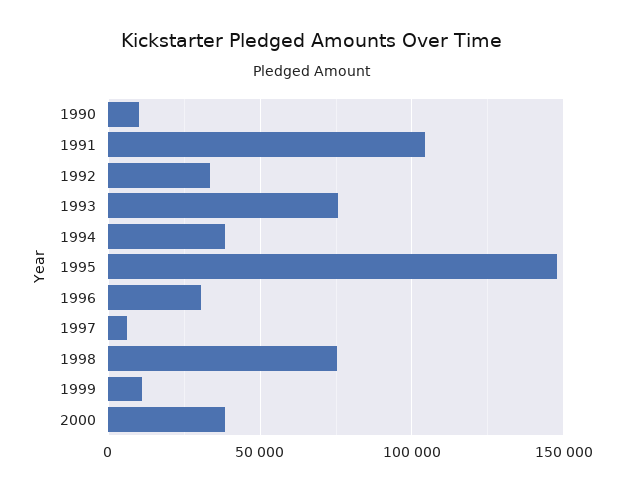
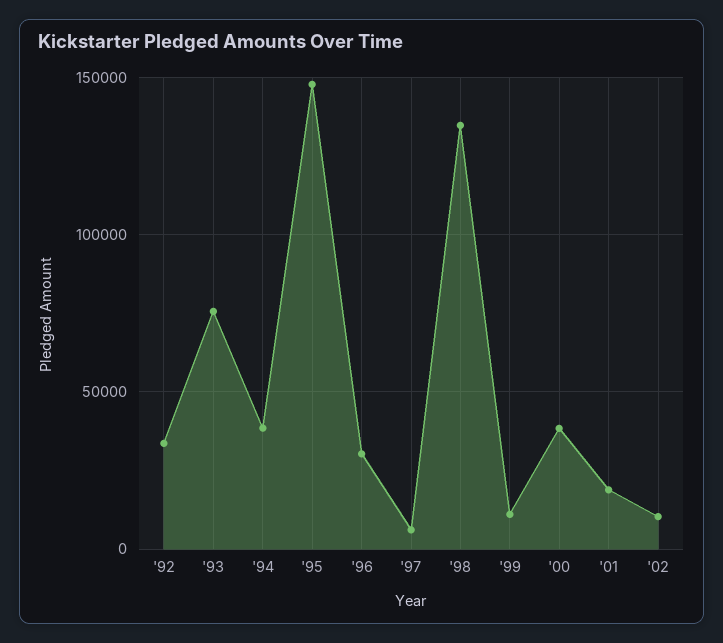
1990: 10000 -> none
1991: 105000 -> none
1998: 75000 -> 135000
'01: none -> 20000
'02: none -> 10000

